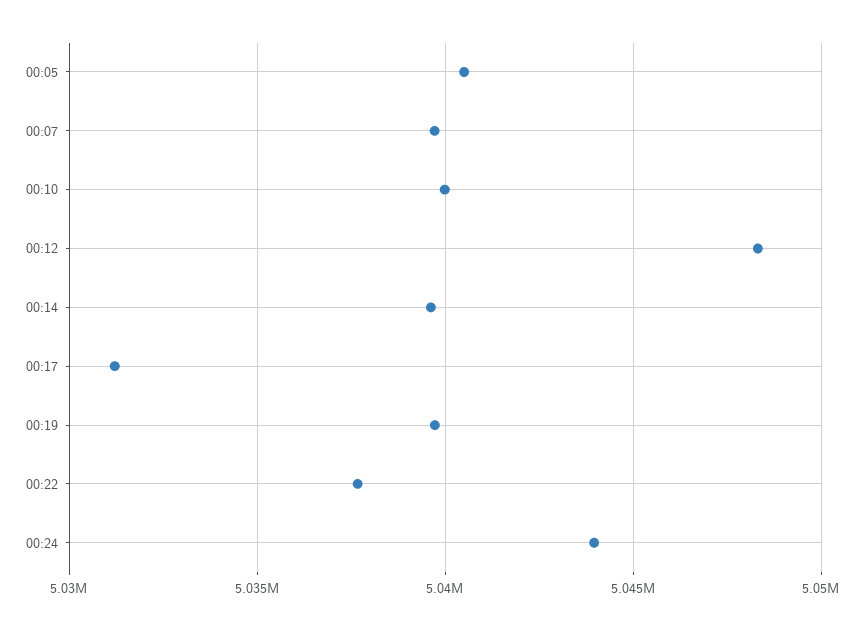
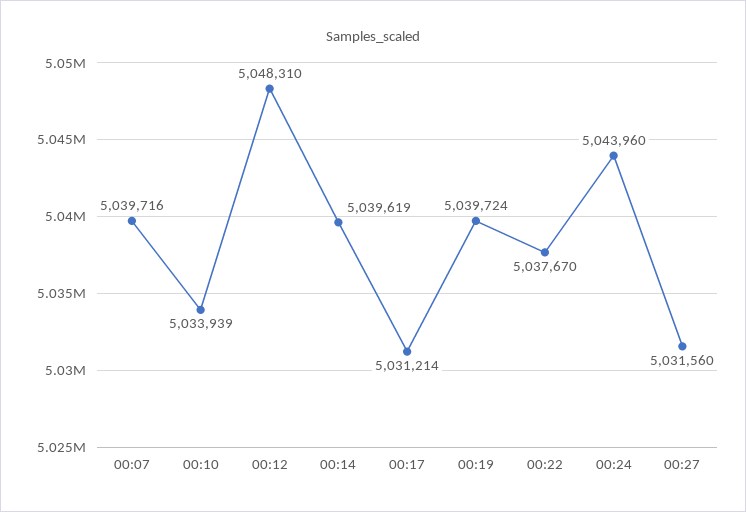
00:05: 5040500 -> none
00:10: 5040000 -> 5033939
00:27: none -> 5031560

